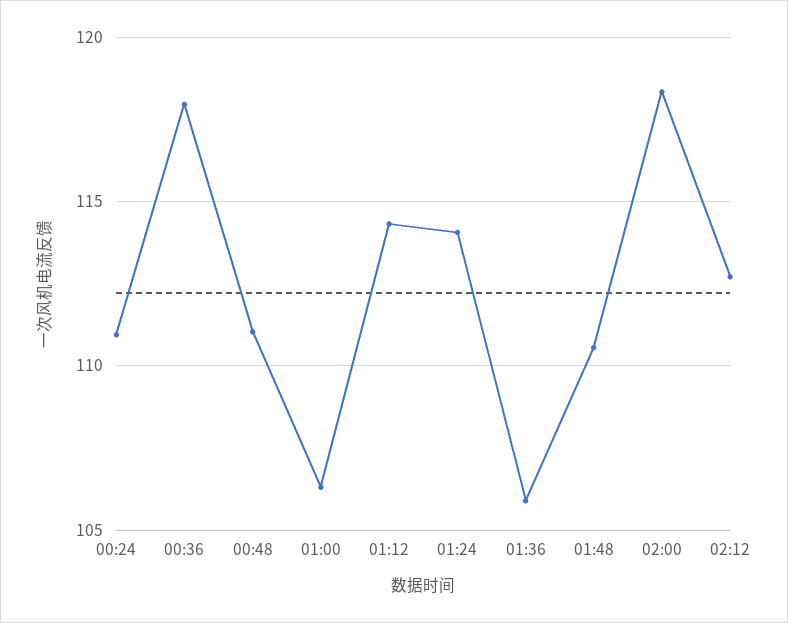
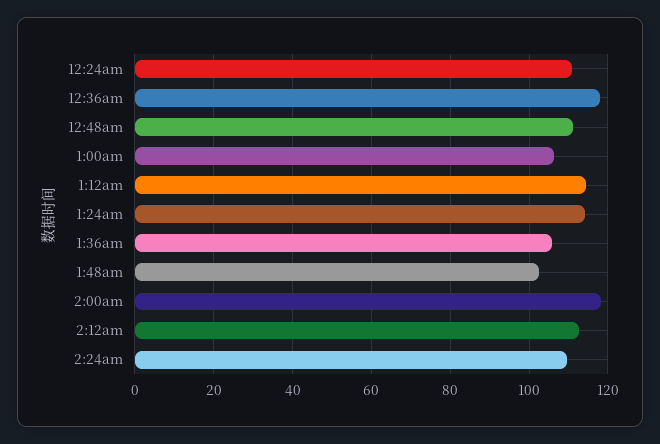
01:48: 110.5 -> 102
2:24am: none -> 110

